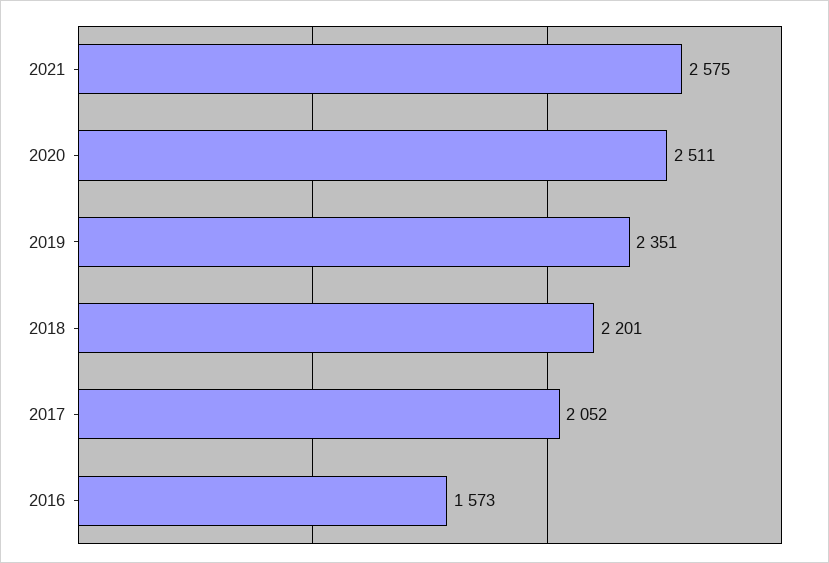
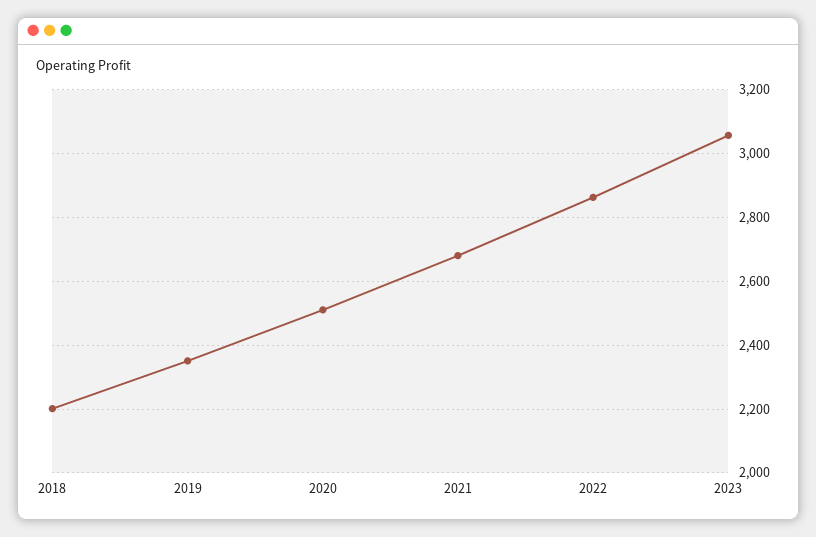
2021: 2575 -> 2680
2017: 2052 -> none
2016: 1573 -> none
2022: none -> 2860
2023: none -> 3060

